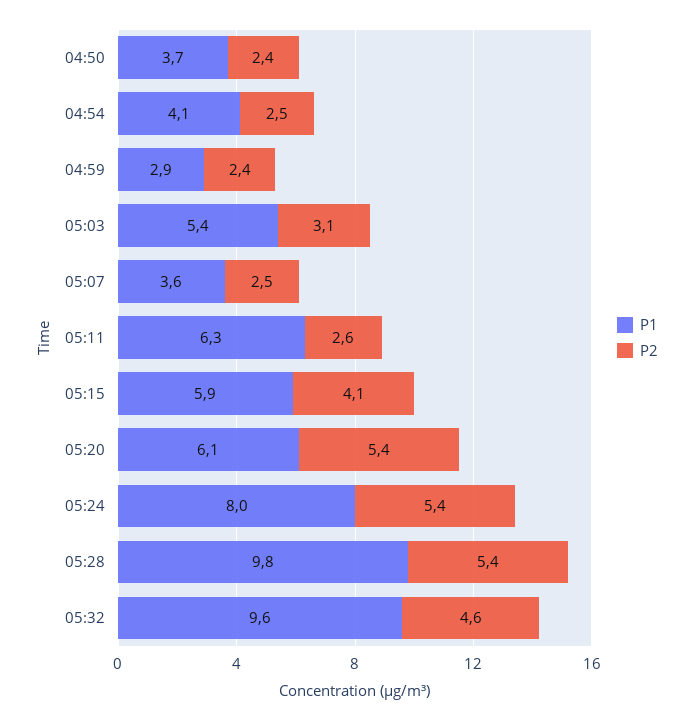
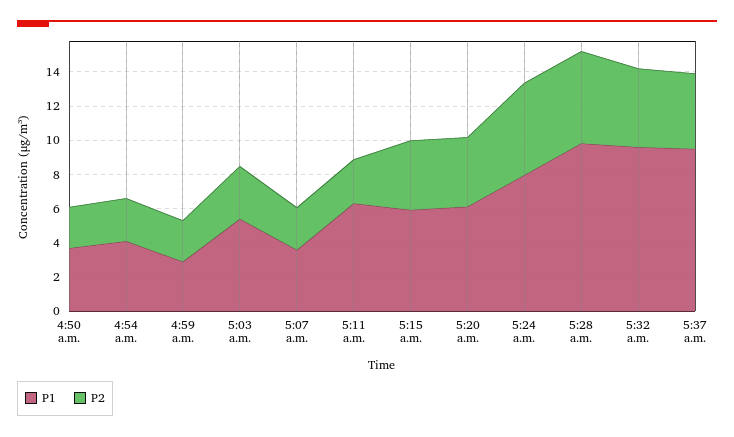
P2, 05:20: 5.4 -> 4
P1, 5:37 a.m.: none -> 9.5
P2, 5:37 a.m.: none -> 4.5

